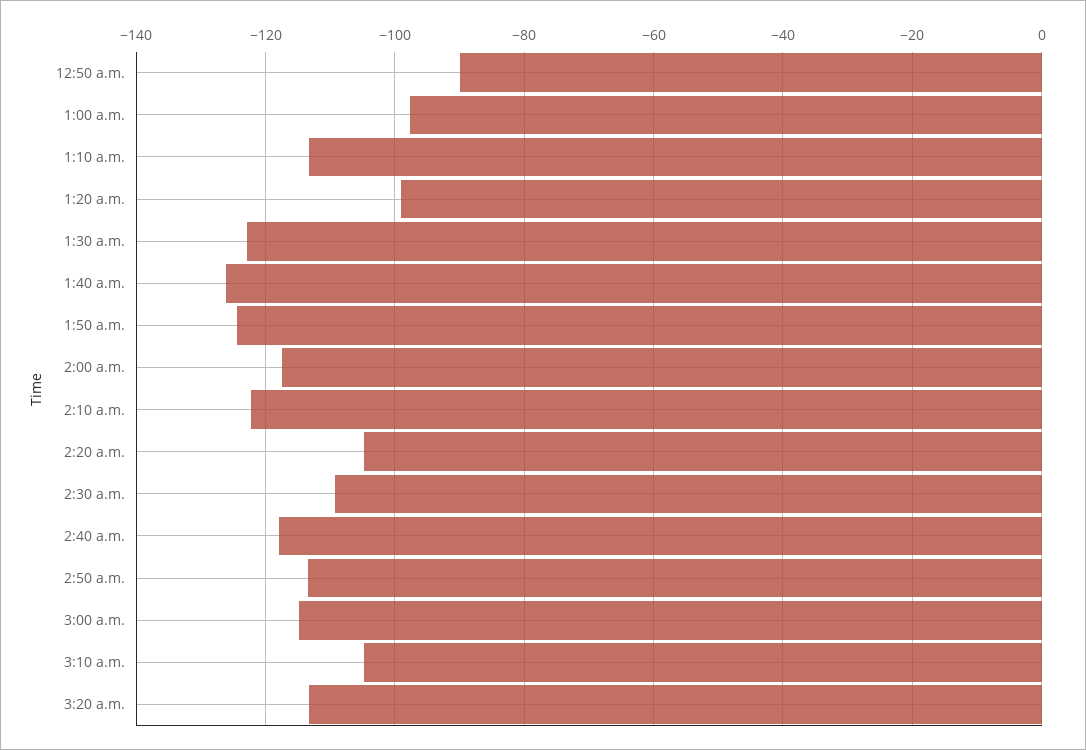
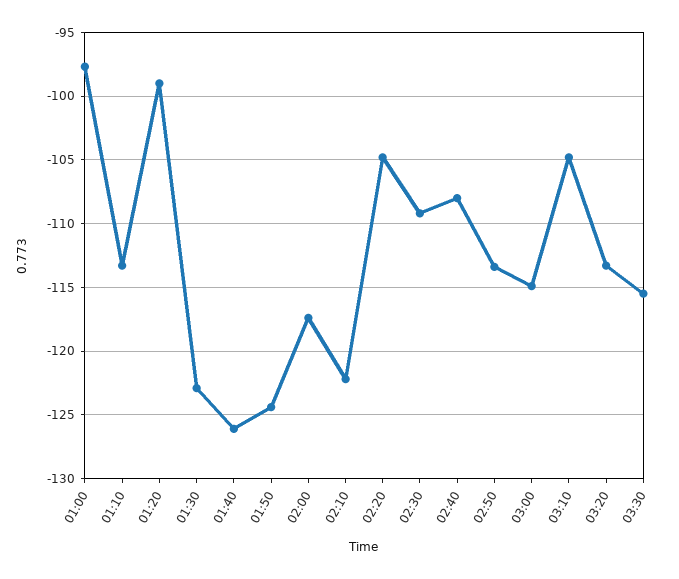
12:50 a.m.: -90 -> none
2:40 a.m.: -118 -> -108
03:30: none -> -115.5

